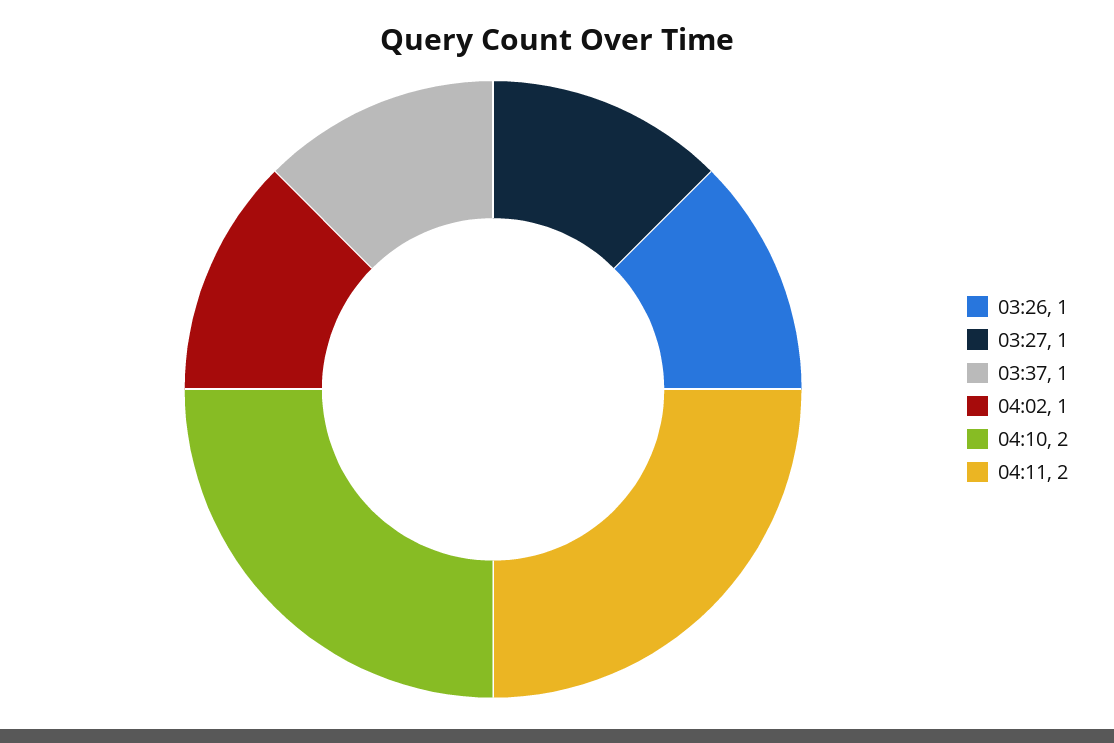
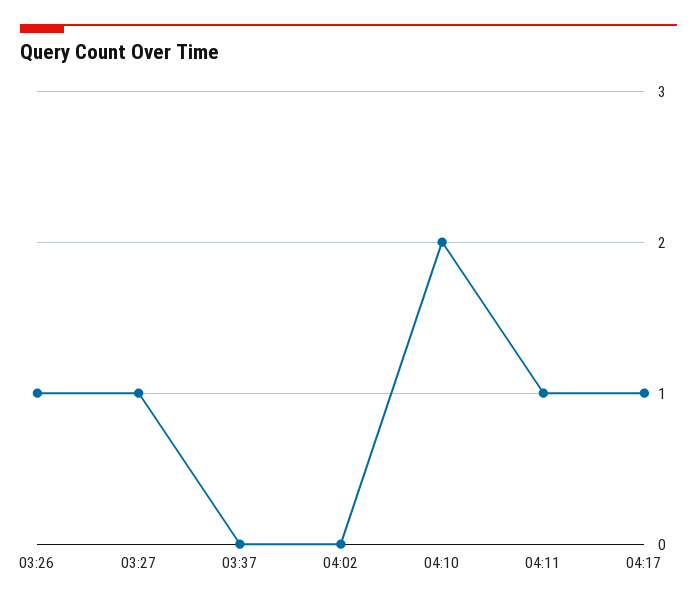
03:37: 1 -> 0
04:02: 1 -> 0
04:11: 2 -> 1
04:17: none -> 1

